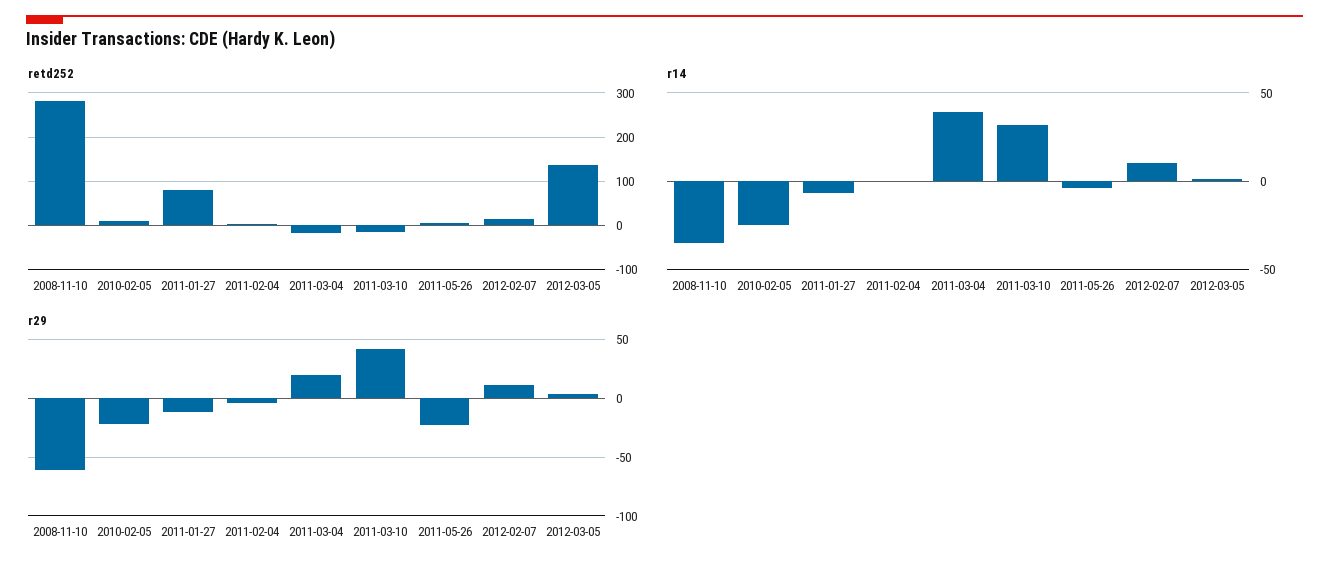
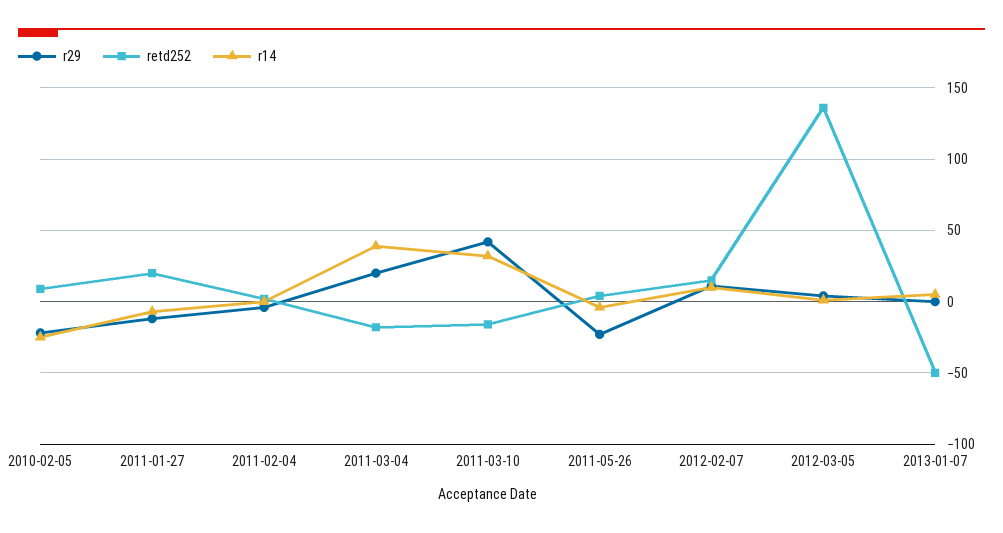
retd252, 2008-11-10: 280 -> none
retd252, 2011-01-27: 80 -> 20
r14, 2008-11-10: -35 -> none
r29, 2008-11-10: -60 -> none
r29, 2013-01-07: none -> 0
retd252, 2013-01-07: none -> -50
r14, 2013-01-07: none -> 5

